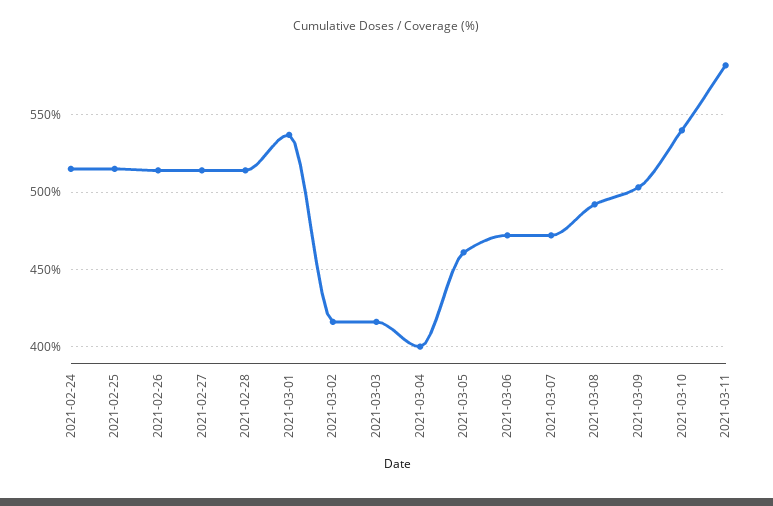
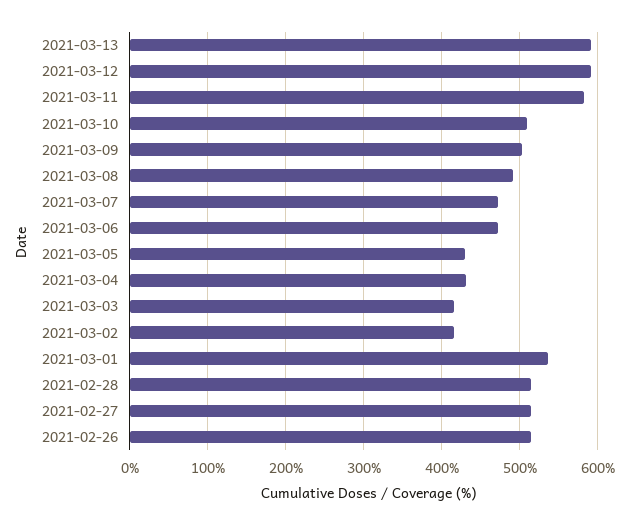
2021-02-24: 515 -> none
2021-02-25: 515 -> none
2021-03-04: 400 -> 430
2021-03-05: 460 -> 430
2021-03-10: 540 -> 510
2021-03-13: none -> 590
2021-03-12: none -> 590

